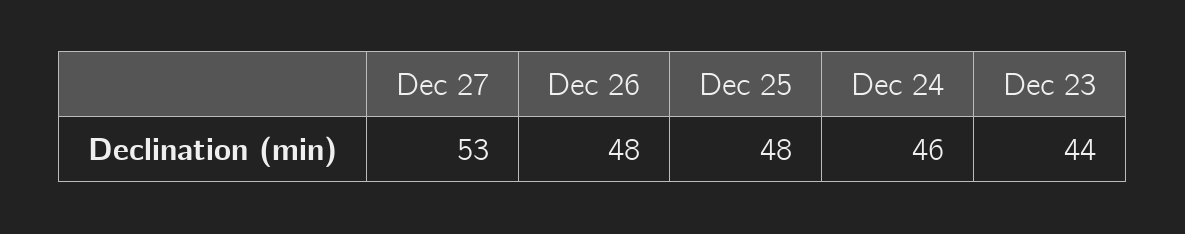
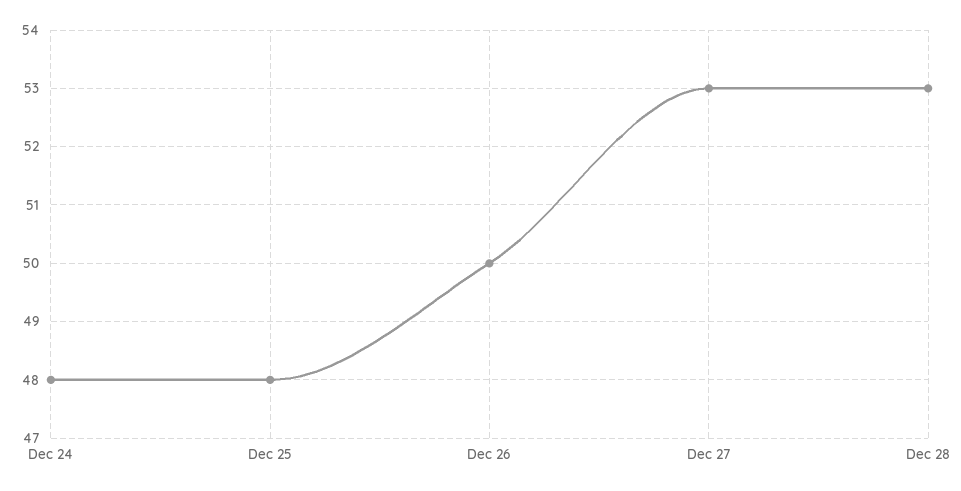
Dec 26: 48 -> 50
Dec 24: 46 -> 48
Dec 23: 44 -> none
Dec 28: none -> 53

